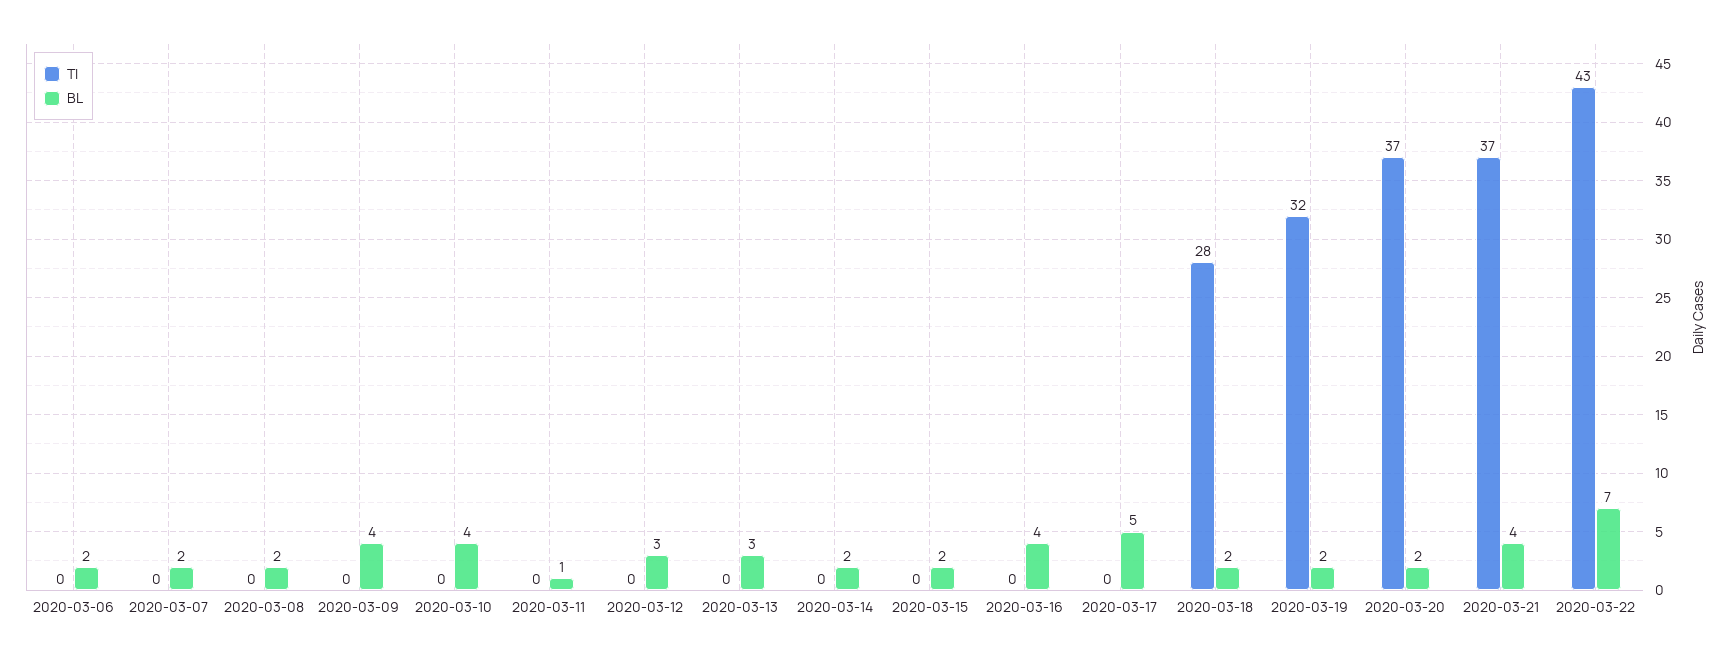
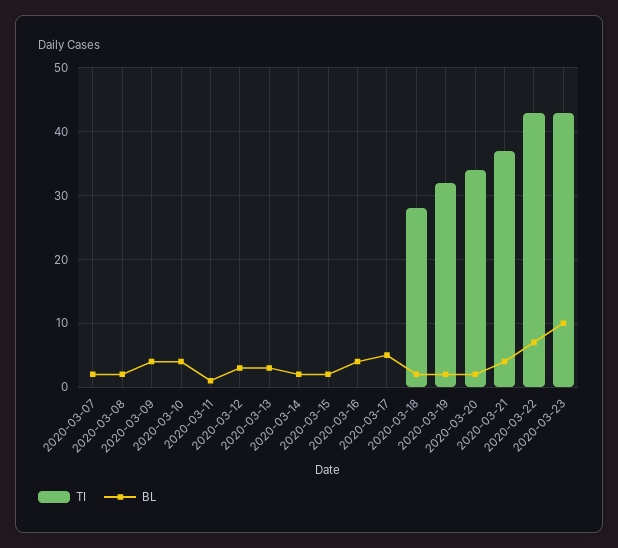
TI, 2020-03-06: 0 -> none
BL, 2020-03-06: 2 -> none
TI, 2020-03-20: 37 -> 34
TI, 2020-03-23: none -> 43
BL, 2020-03-23: none -> 10

